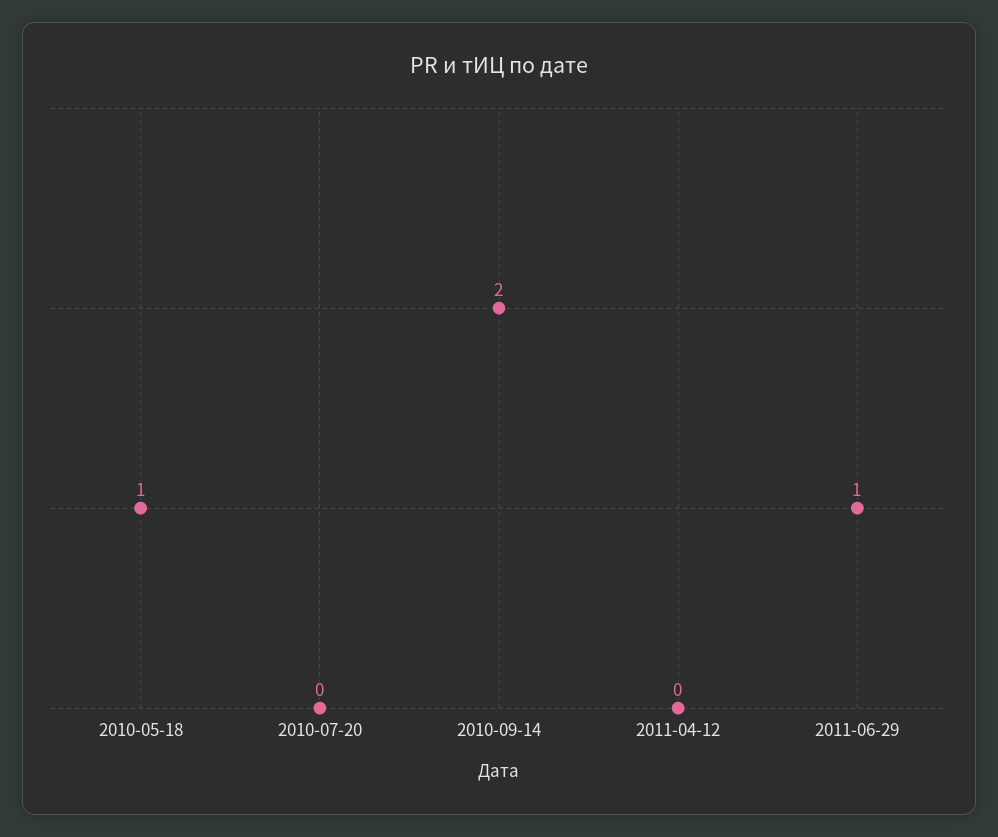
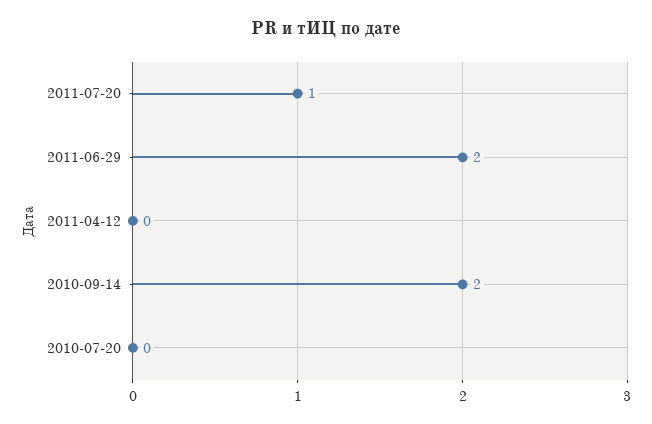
2010-05-18: 1 -> none
2011-06-29: 1 -> 2
2011-07-20: none -> 1

